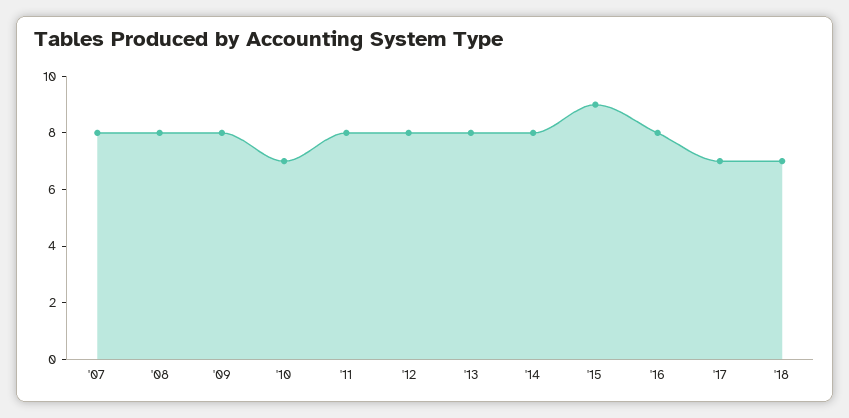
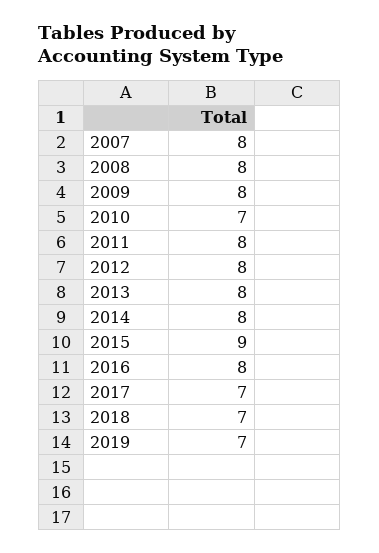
2019: none -> 7

